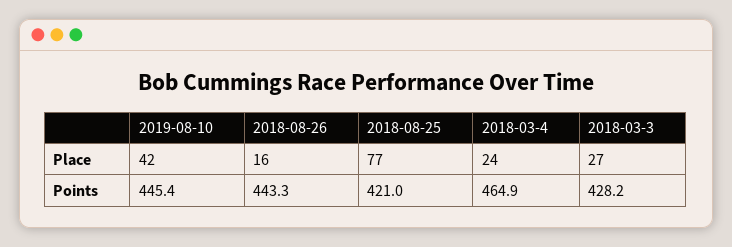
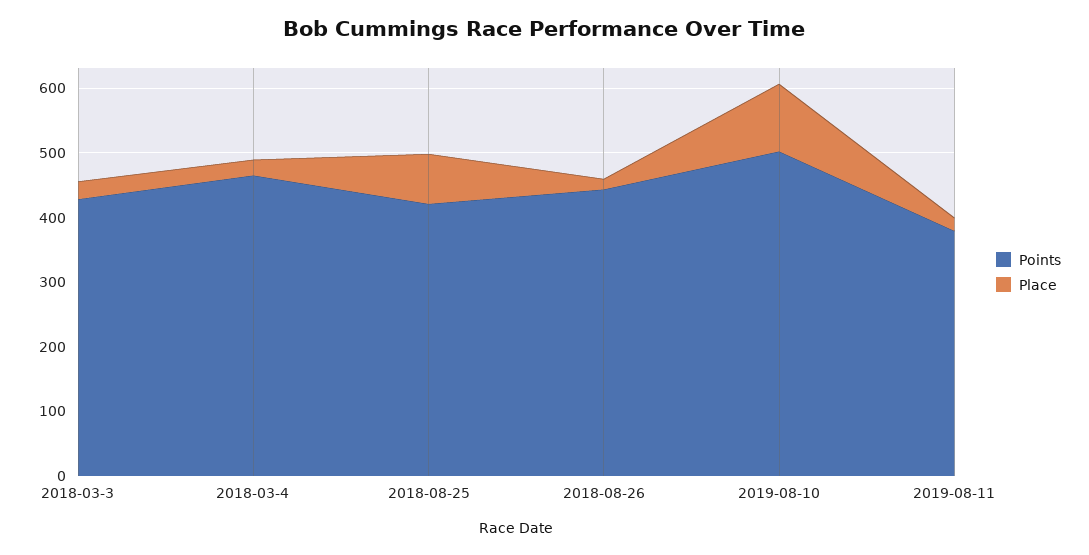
Place, 2019-08-10: 42 -> 100
Points, 2019-08-10: 445.4 -> 500
Points, 2019-08-11: none -> 380
Place, 2019-08-11: none -> 20

